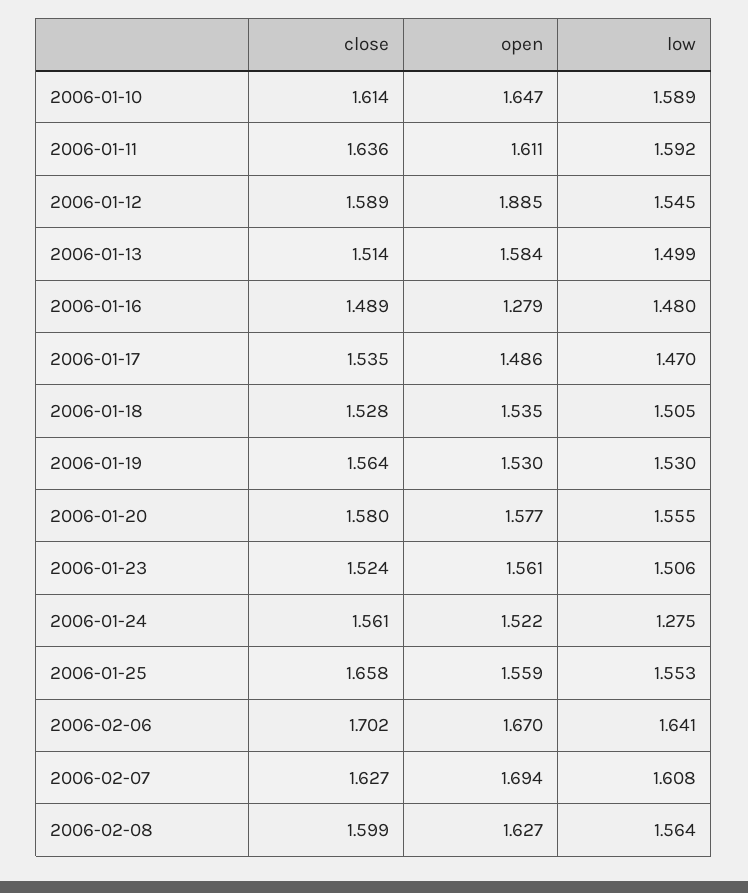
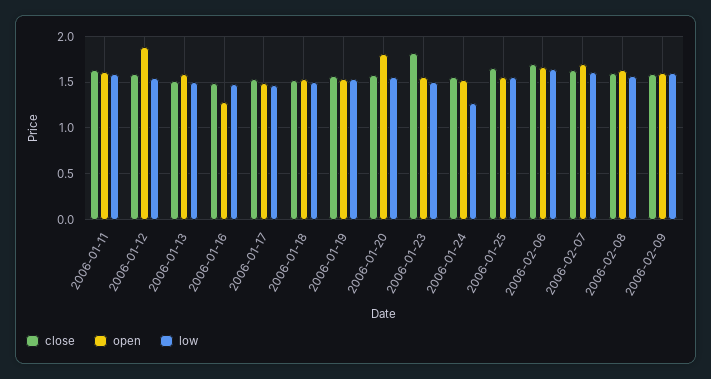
close, 2006-01-10: 1.614 -> none
open, 2006-01-10: 1.647 -> none
low, 2006-01-10: 1.589 -> none
open, 2006-01-20: 1.577 -> 1.8
close, 2006-01-23: 1.524 -> 1.8
close, 2006-02-09: none -> 1.6
open, 2006-02-09: none -> 1.6
low, 2006-02-09: none -> 1.6

